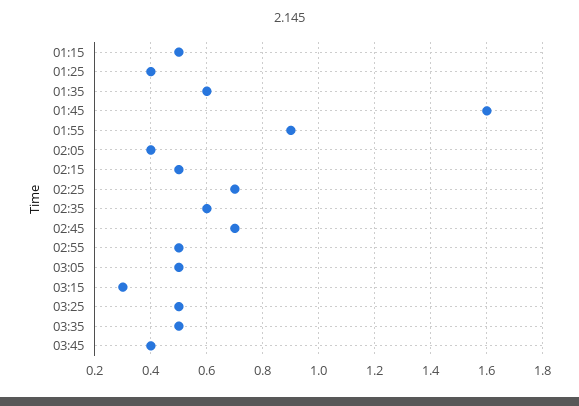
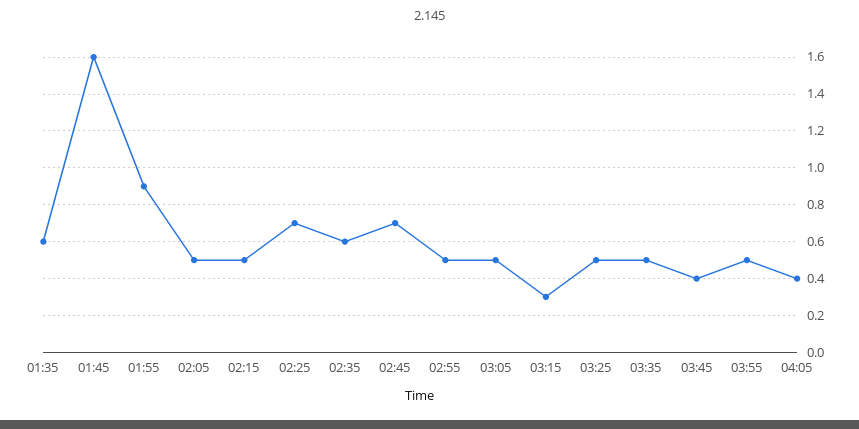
01:15: 0.5 -> none
01:25: 0.4 -> none
02:05: 0.4 -> 0.5
03:55: none -> 0.5
04:05: none -> 0.4

